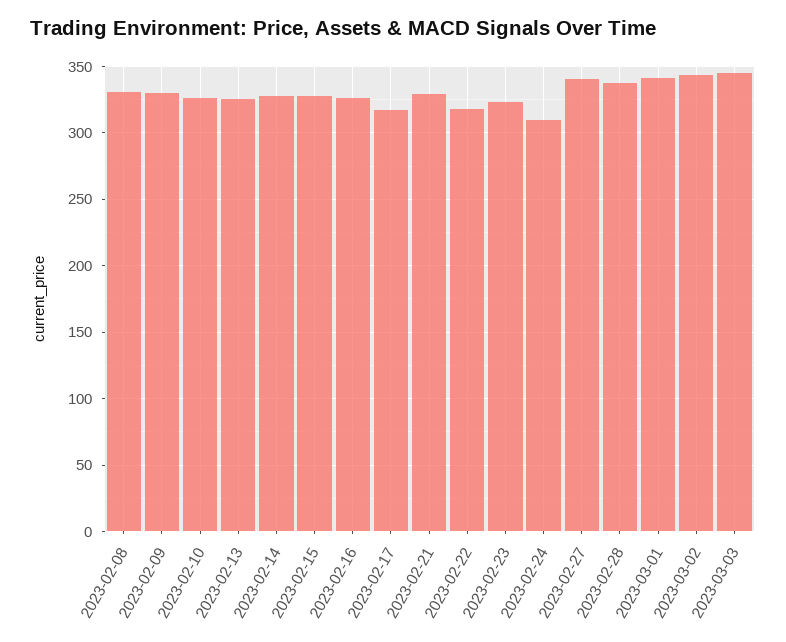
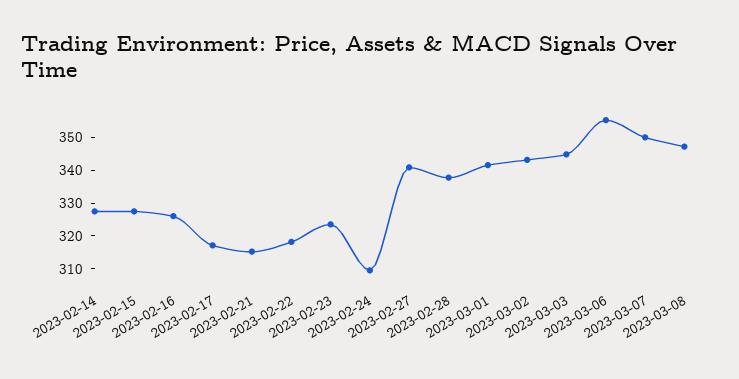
2023-02-08: 330 -> none
2023-02-09: 330 -> none
2023-02-10: 325 -> none
2023-02-13: 325 -> none
2023-02-21: 330 -> 315
2023-03-06: none -> 355
2023-03-07: none -> 350
2023-03-08: none -> 347.5

